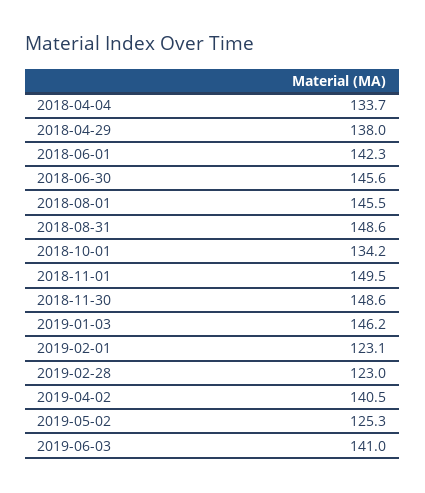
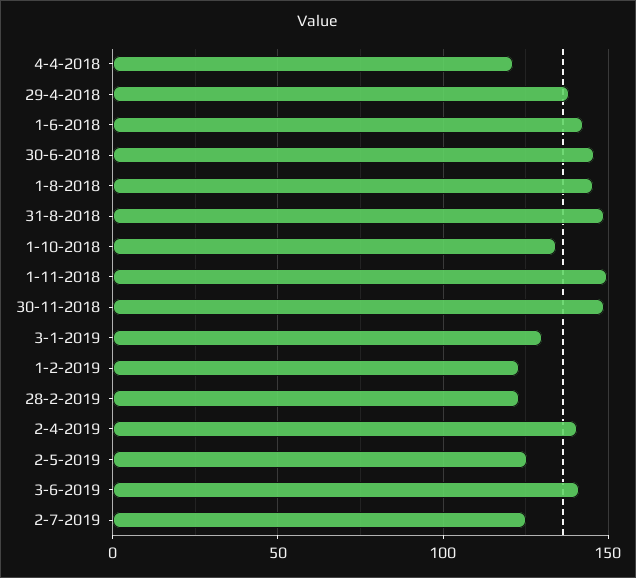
2018-04-04: 133.7 -> 120
2019-01-03: 146.2 -> 130
2-7-2019: none -> 125

